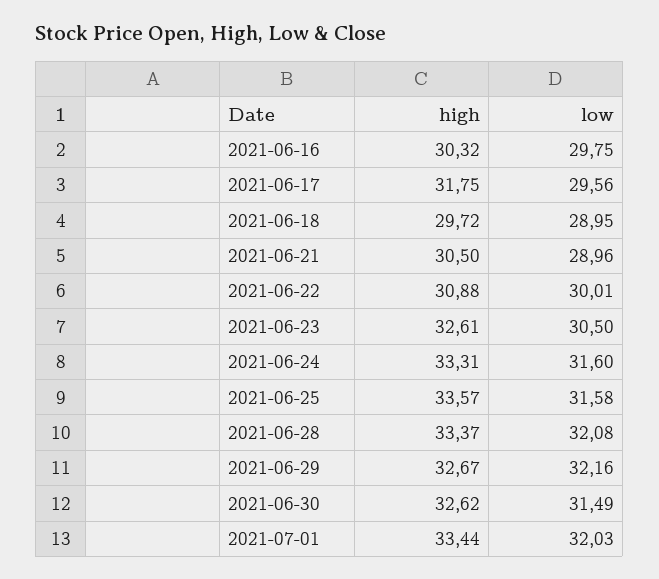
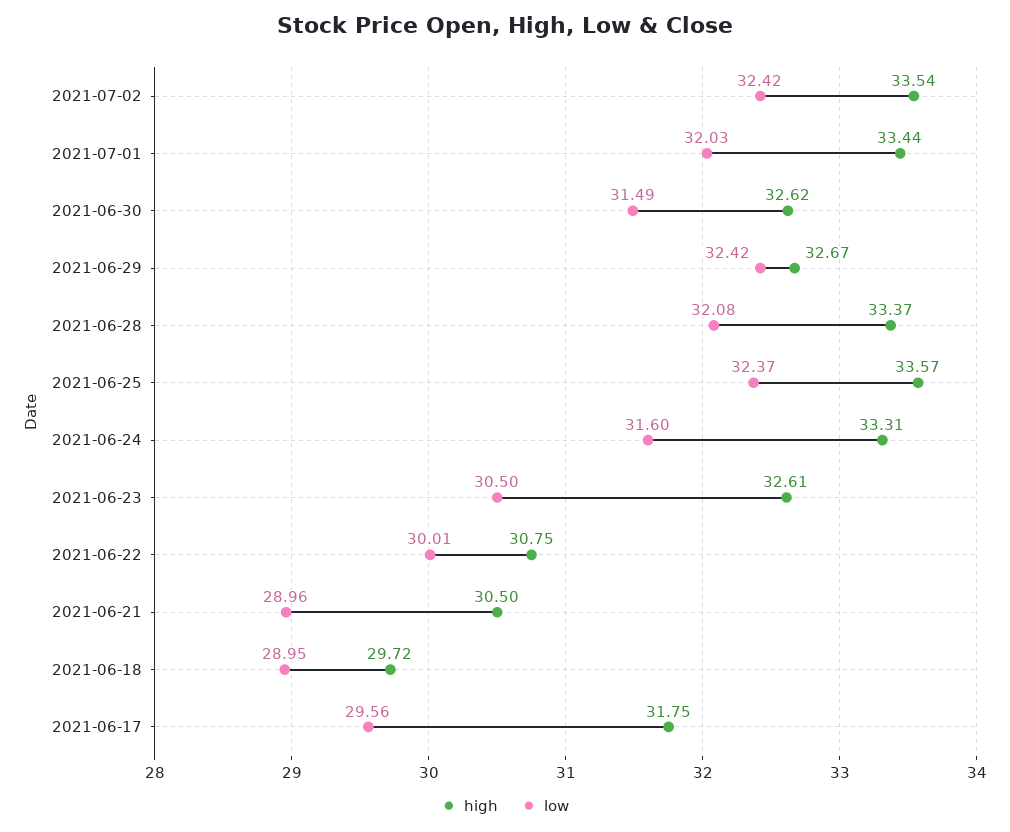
high, 2021-06-16: 30.32 -> none
low, 2021-06-16: 29.75 -> none
high, 2021-06-22: 30.88 -> 30.75
low, 2021-06-25: 31.58 -> 32.37
low, 2021-06-29: 32.16 -> 32.42
high, 2021-07-02: none -> 33.54
low, 2021-07-02: none -> 32.42

